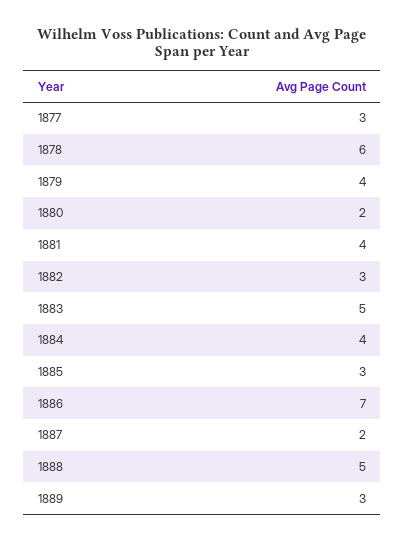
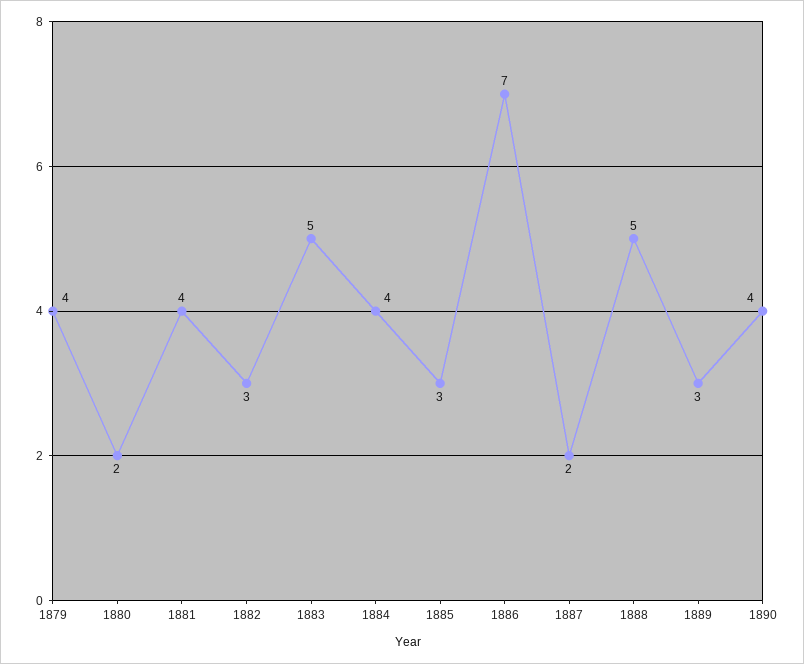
1877: 3 -> none
1878: 6 -> none
1890: none -> 4

